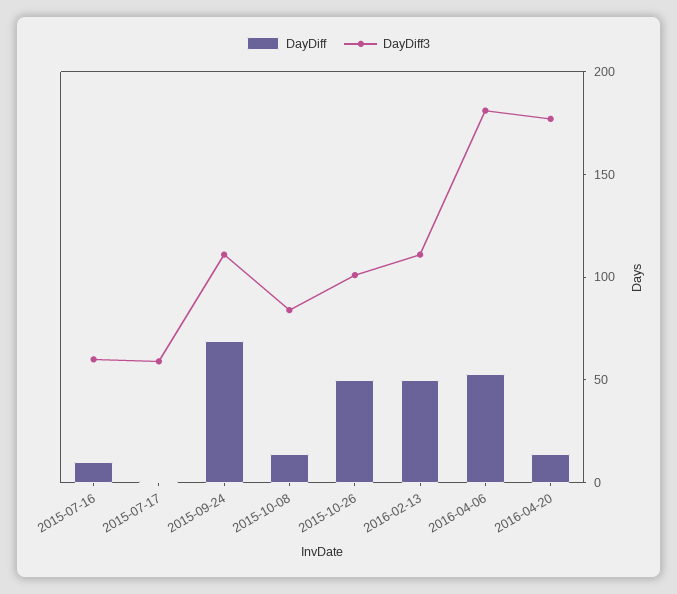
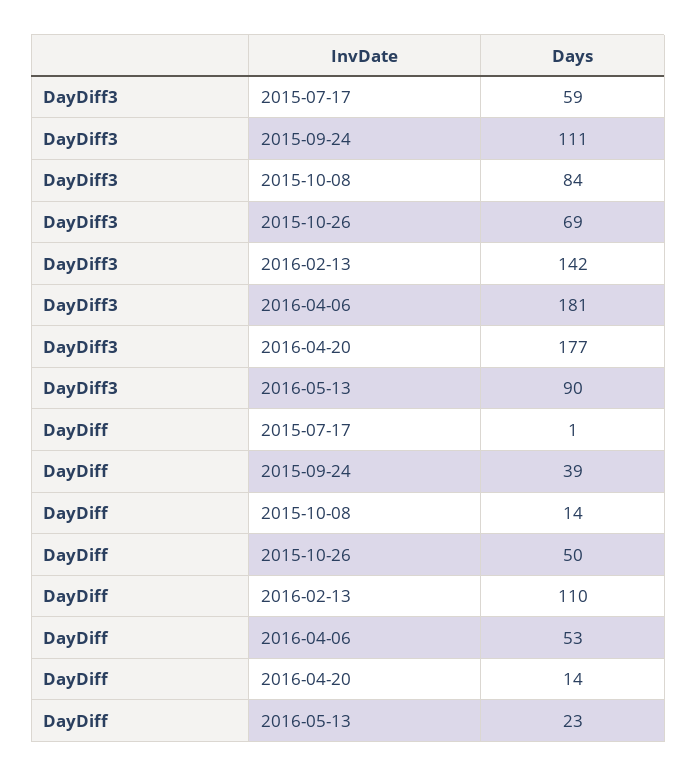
DayDiff, 2015-07-16: 10 -> none
DayDiff3, 2015-07-16: 60 -> none
DayDiff, 2015-09-24: 70 -> 39
DayDiff3, 2015-10-26: 100 -> 69
DayDiff, 2016-02-13: 50 -> 110
DayDiff3, 2016-02-13: 110 -> 142
DayDiff3, 2016-05-13: none -> 90
DayDiff, 2016-05-13: none -> 23

